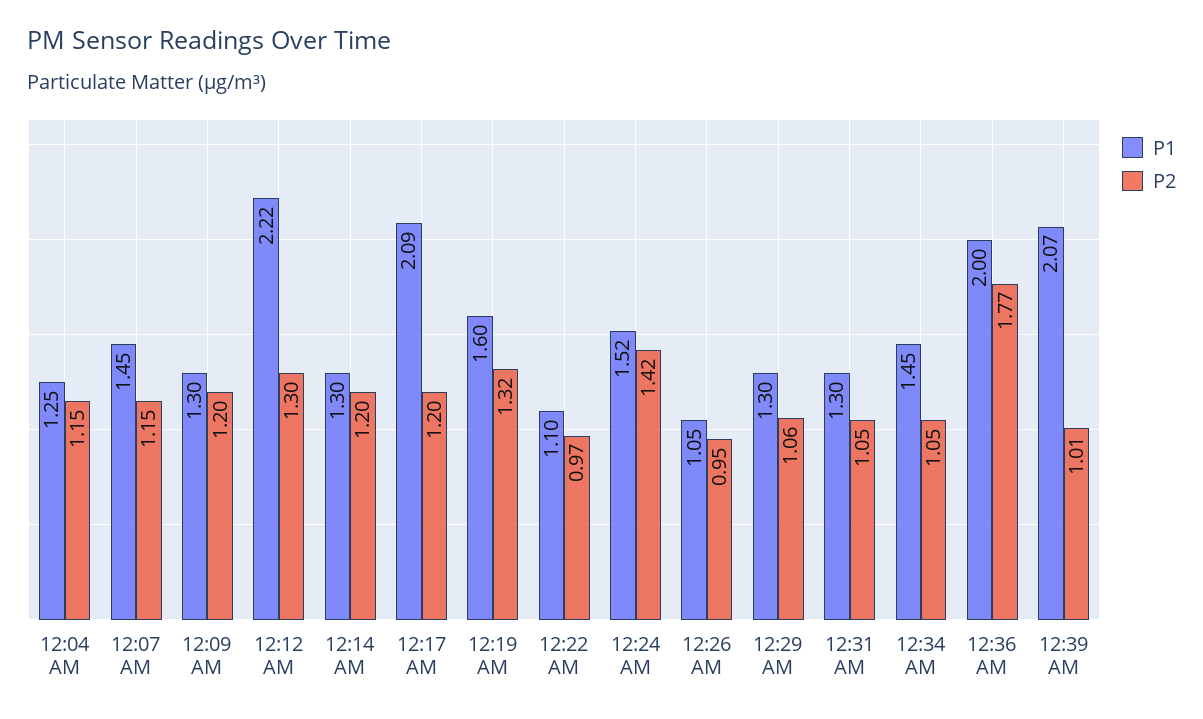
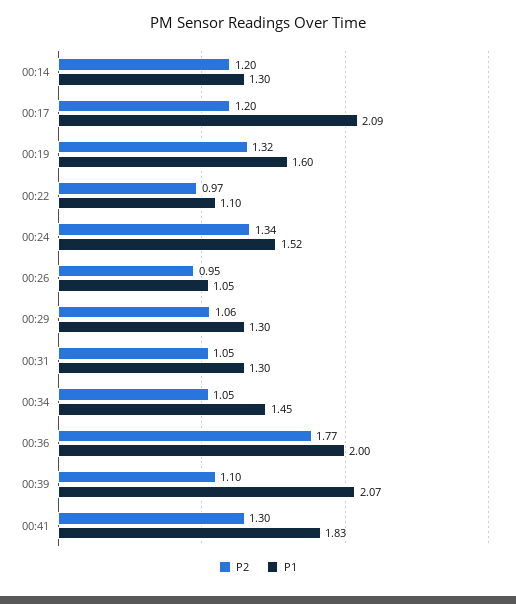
P1, 12:04 AM: 1.25 -> none
P2, 12:04 AM: 1.15 -> none
P1, 12:07 AM: 1.45 -> none
P2, 12:07 AM: 1.15 -> none
P1, 12:09 AM: 1.3 -> none
P2, 12:09 AM: 1.2 -> none
P1, 12:12 AM: 2.22 -> none
P2, 12:12 AM: 1.3 -> none
P2, 12:24 AM: 1.42 -> 1.34
P2, 12:39 AM: 1.01 -> 1.1
P2, 00:41: none -> 1.3
P1, 00:41: none -> 1.83

